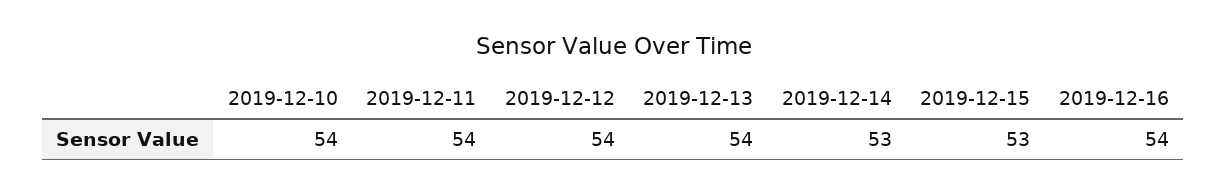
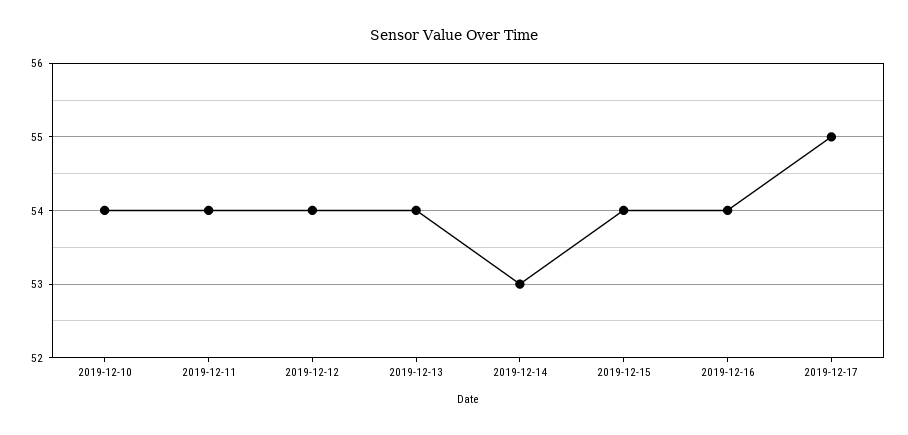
2019-12-15: 53 -> 54
2019-12-17: none -> 55

